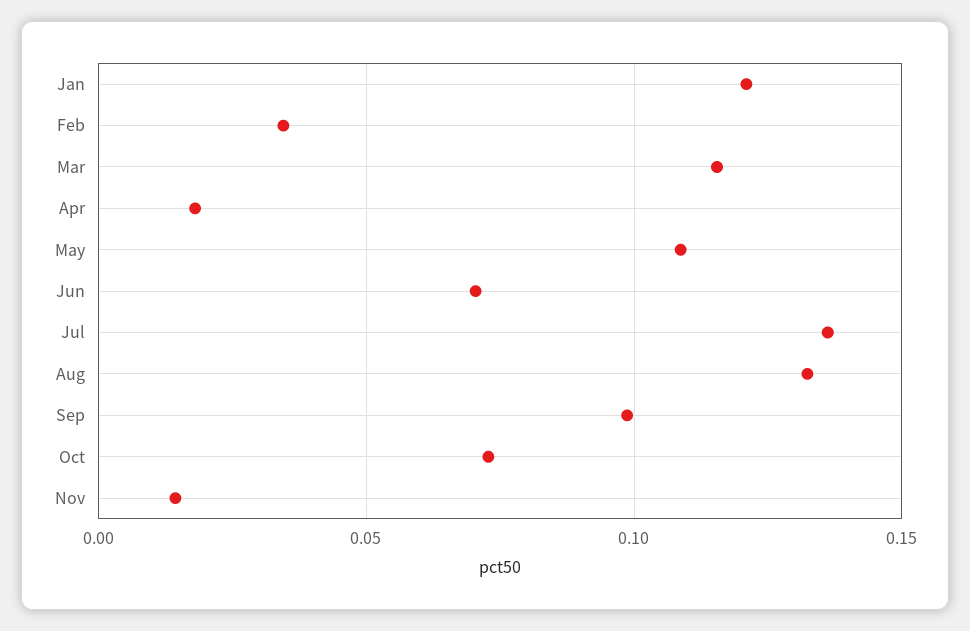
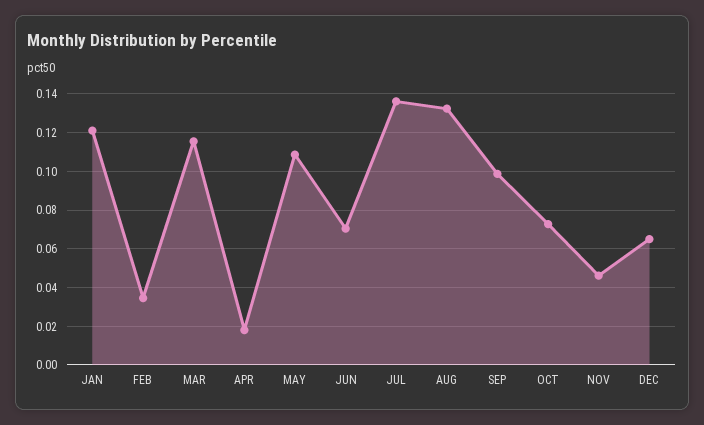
Nov: 0.015 -> 0.045
DEC: none -> 0.065

